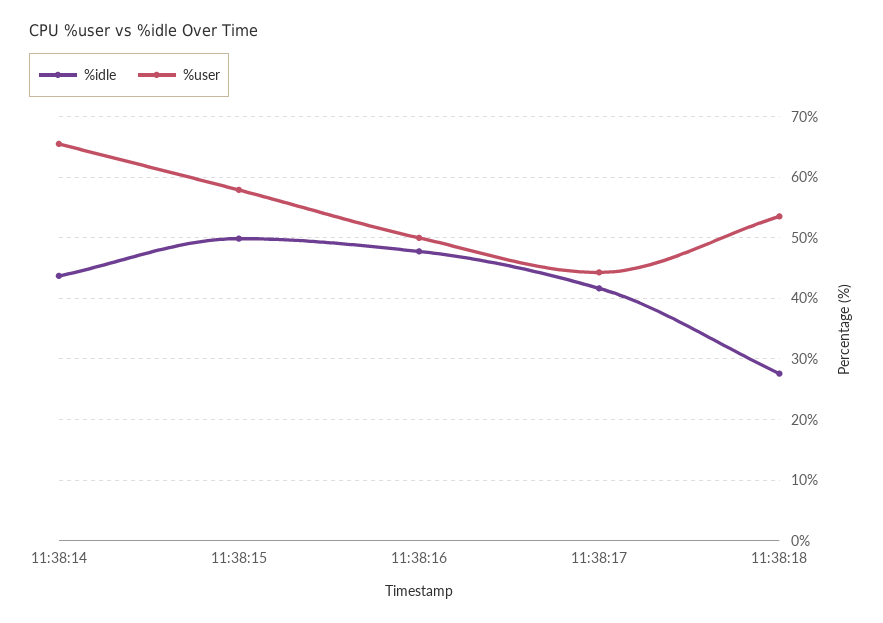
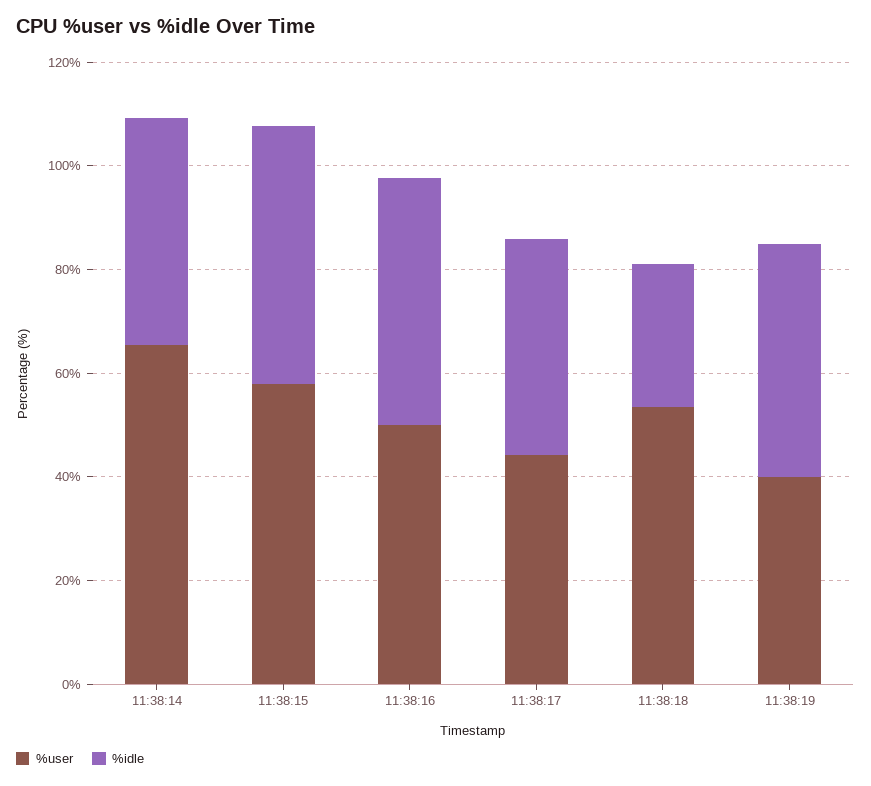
%user, 11:38:19: none -> 40
%idle, 11:38:19: none -> 45

